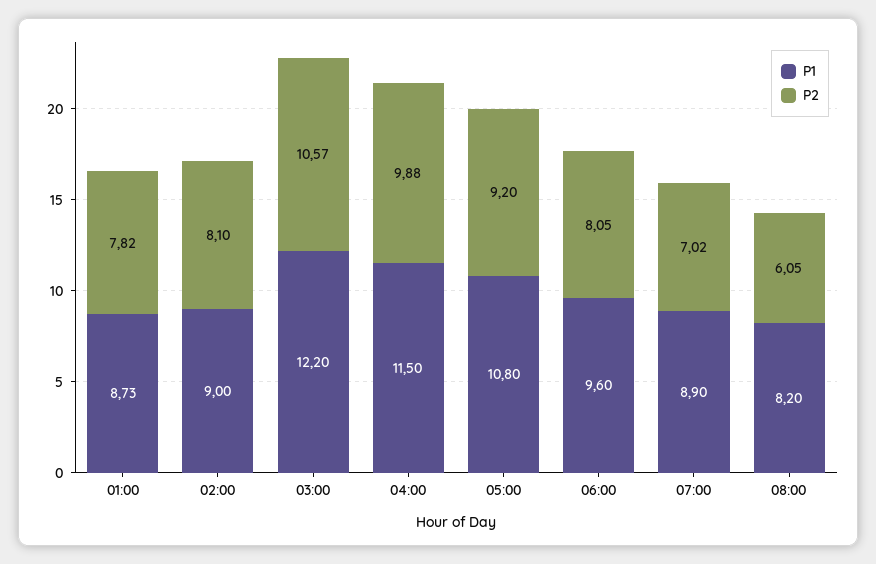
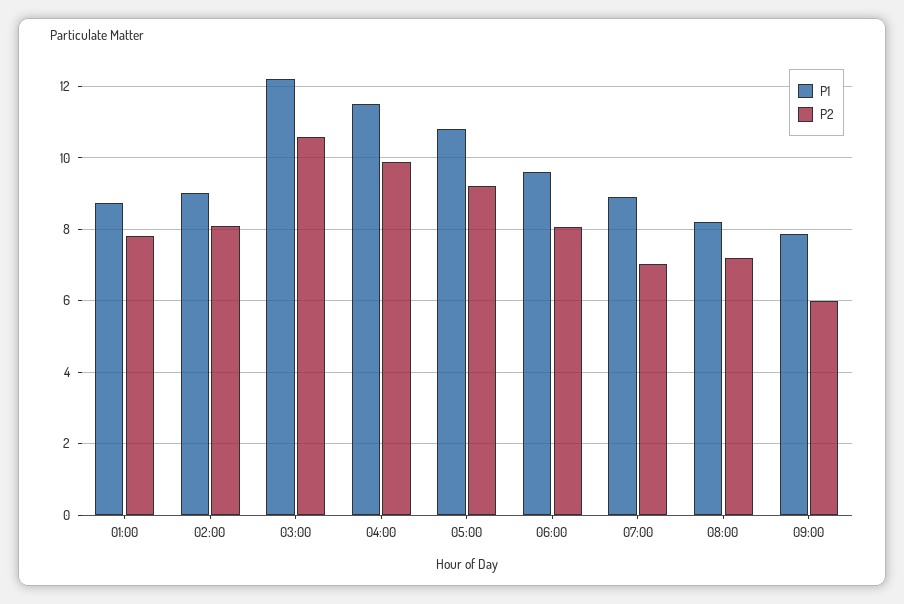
P2, 08:00: 6.05 -> 7.2
P1, 09:00: none -> 7.8
P2, 09:00: none -> 6

